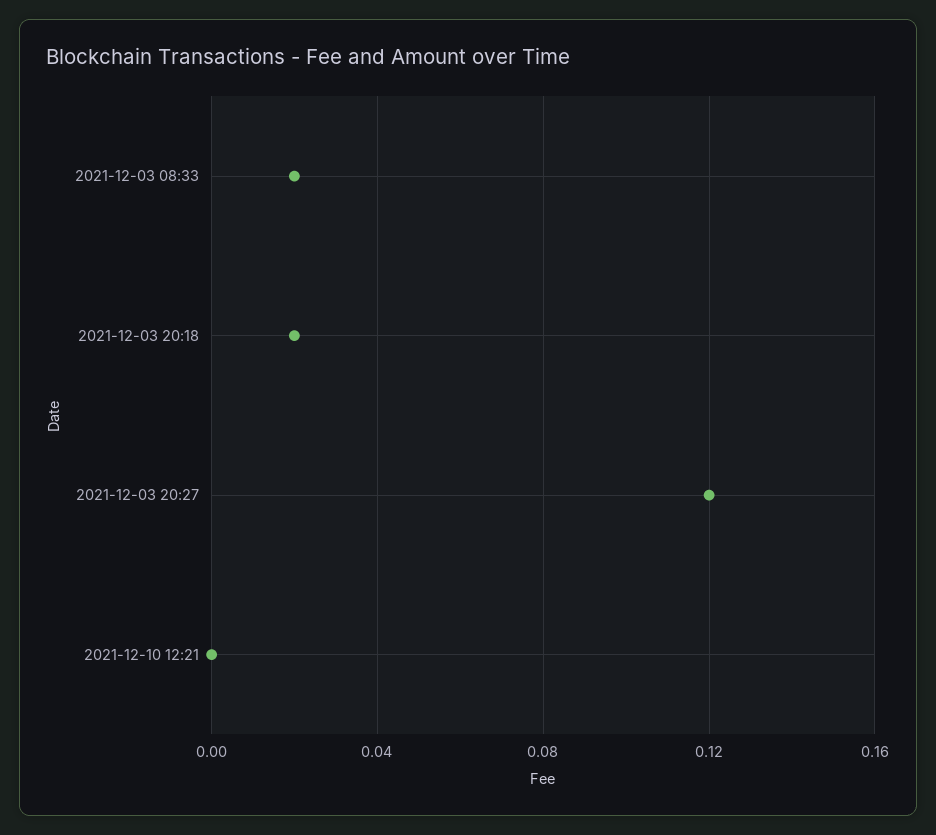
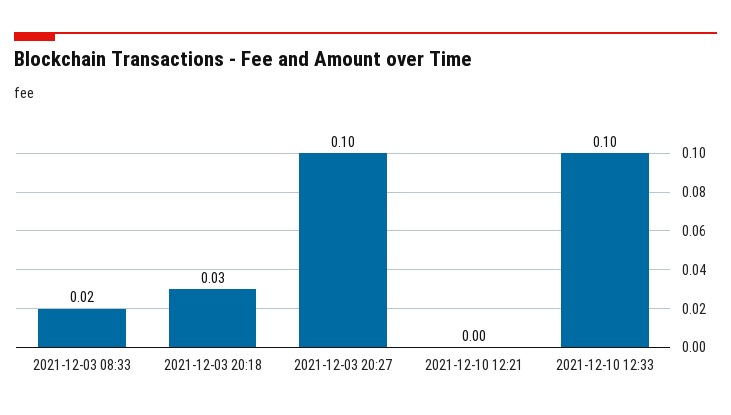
2021-12-03 20:18: 0.02 -> 0.03
2021-12-03 20:27: 0.12 -> 0.1
2021-12-10 12:33: none -> 0.1

